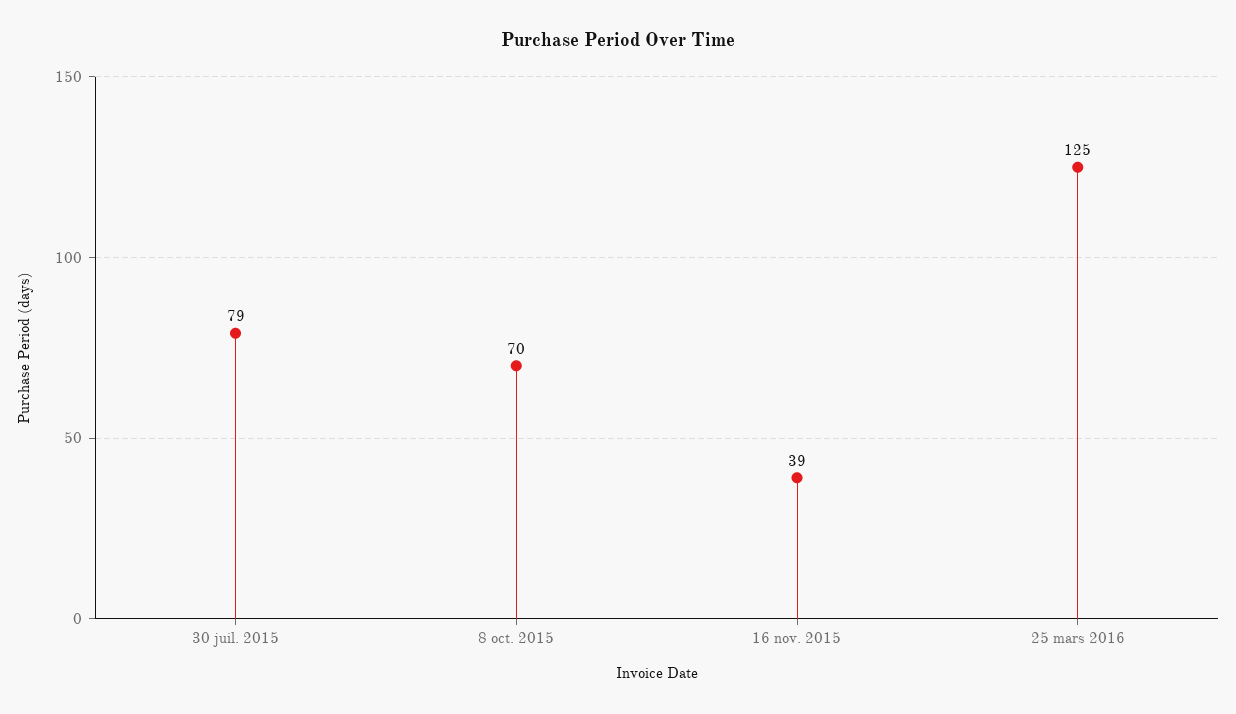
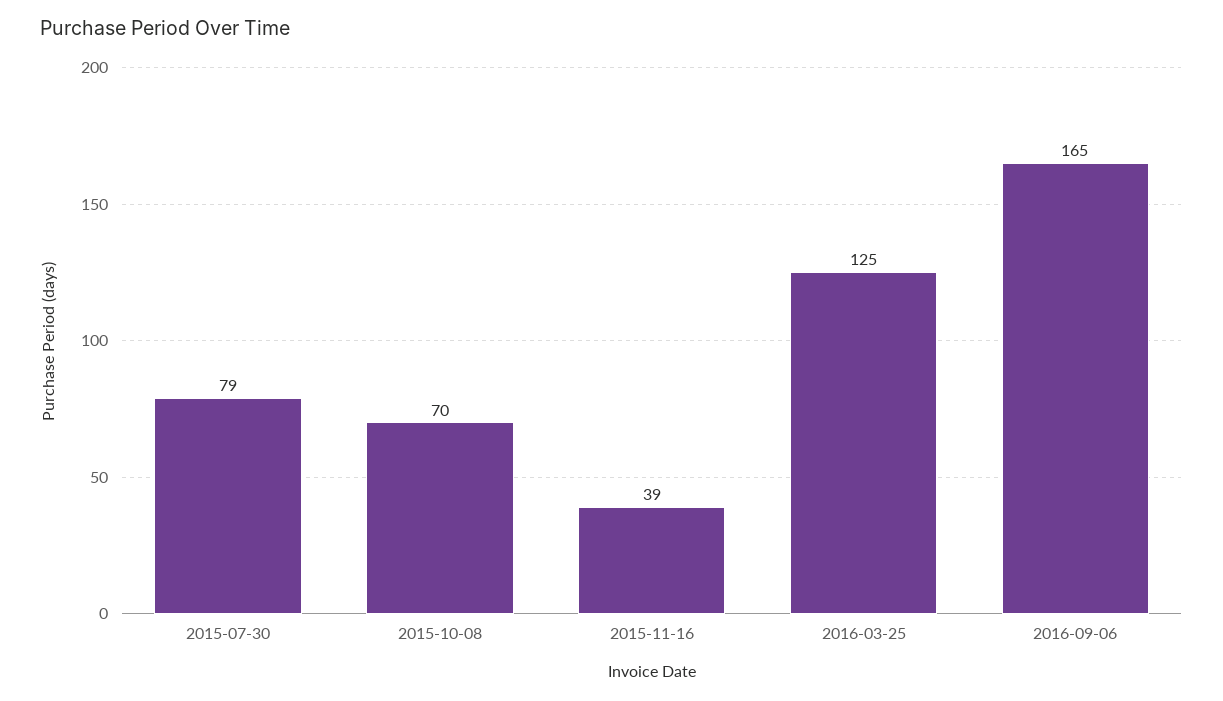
2016-09-06: none -> 165

